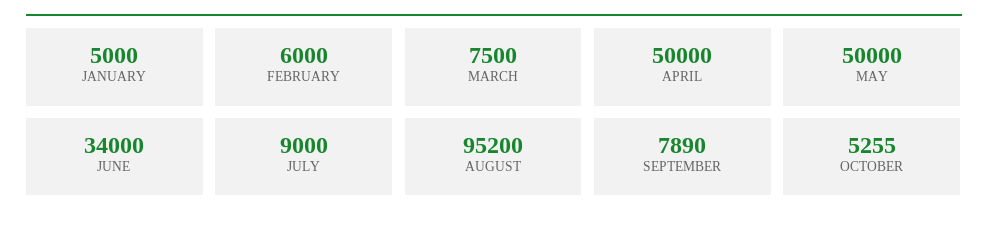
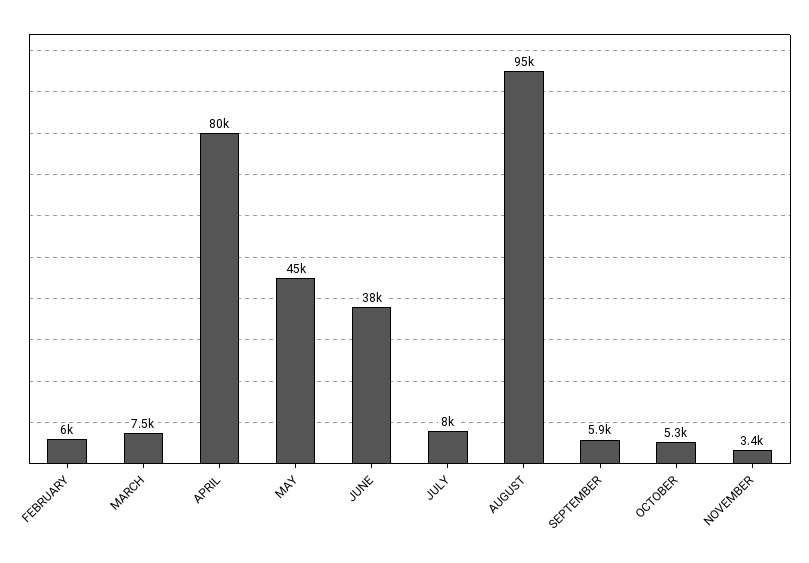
JANUARY: 5000 -> none
APRIL: 50000 -> 80000
MAY: 50000 -> 45000
JUNE: 34000 -> 38000
JULY: 9000 -> 8000
SEPTEMBER: 7890 -> 5900
NOVEMBER: none -> 3400

